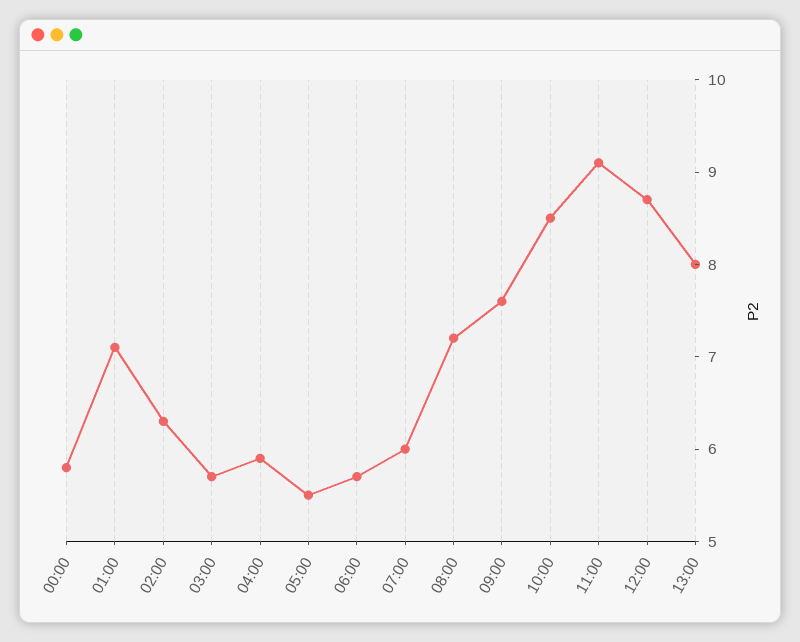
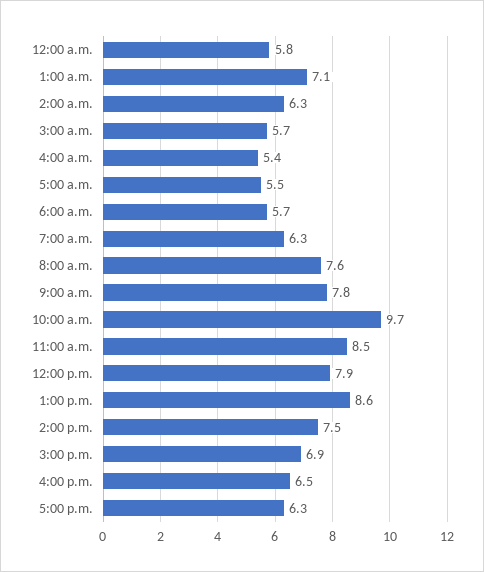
04:00: 5.9 -> 5.4
07:00: 6 -> 6.3
08:00: 7.2 -> 7.6
09:00: 7.6 -> 7.8
10:00: 8.5 -> 9.7
11:00: 9.1 -> 8.5
12:00: 8.7 -> 7.9
13:00: 8 -> 8.6
2:00 p.m.: none -> 7.5
3:00 p.m.: none -> 6.9
4:00 p.m.: none -> 6.5
5:00 p.m.: none -> 6.3

